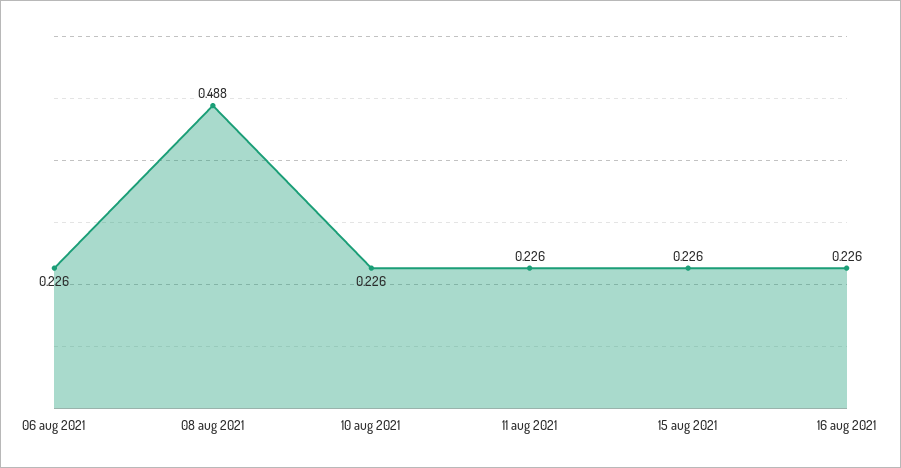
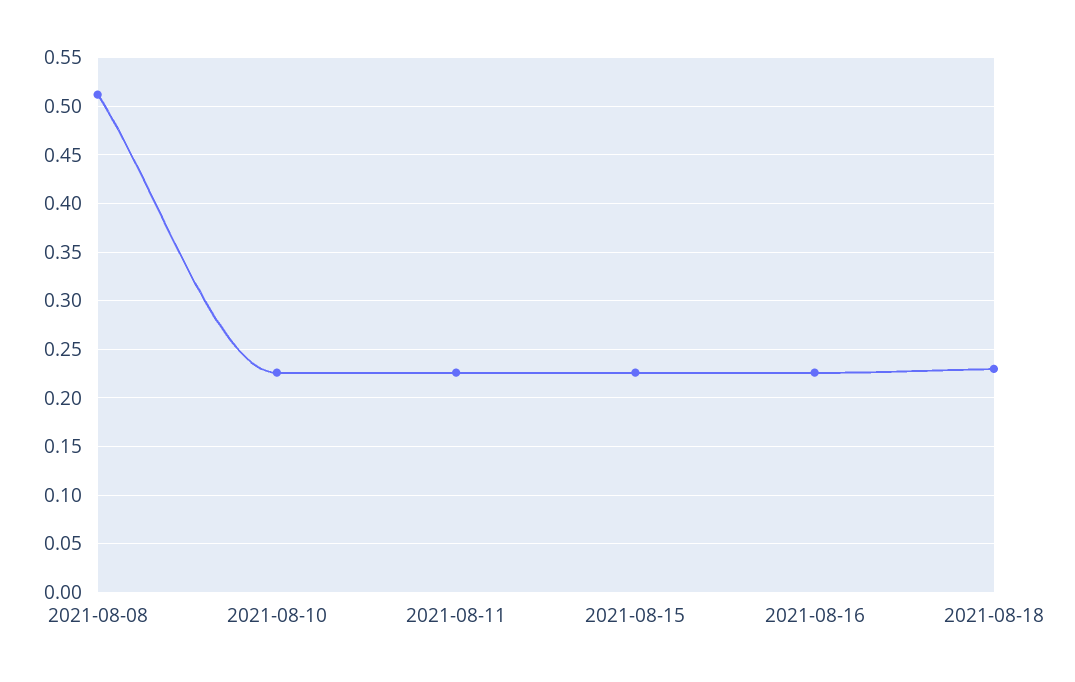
06 aug 2021: 0.226 -> none
08 aug 2021: 0.488 -> 0.51
2021-08-18: none -> 0.23

